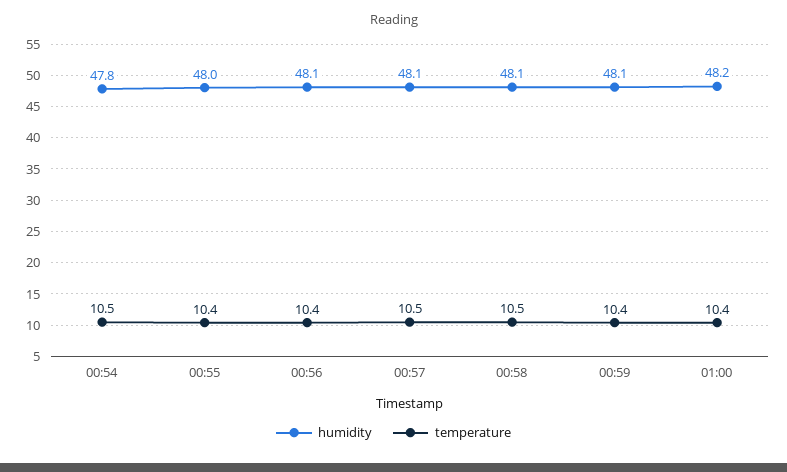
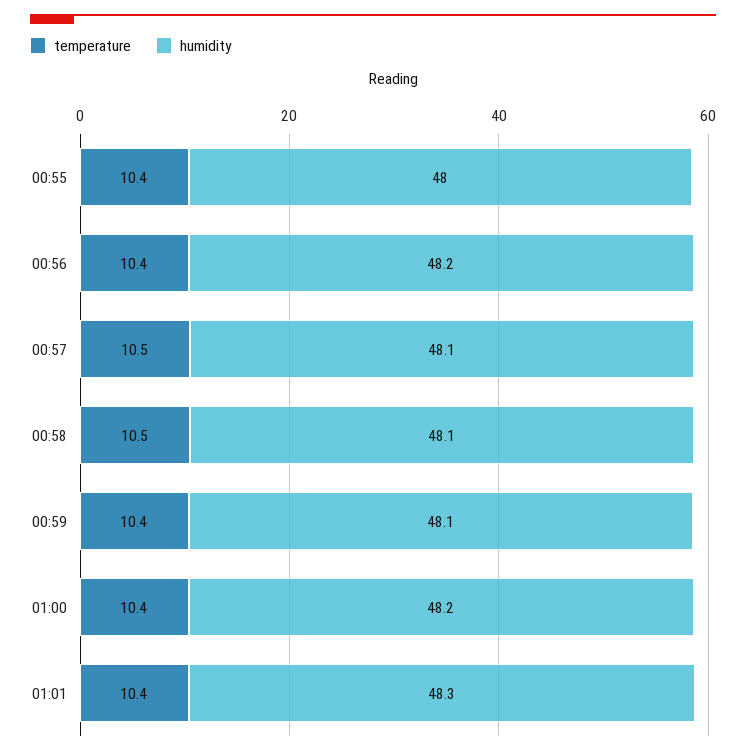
humidity, 00:54: 47.8 -> none
temperature, 00:54: 10.5 -> none
humidity, 00:56: 48.1 -> 48.2
temperature, 01:01: none -> 10.4
humidity, 01:01: none -> 48.3

